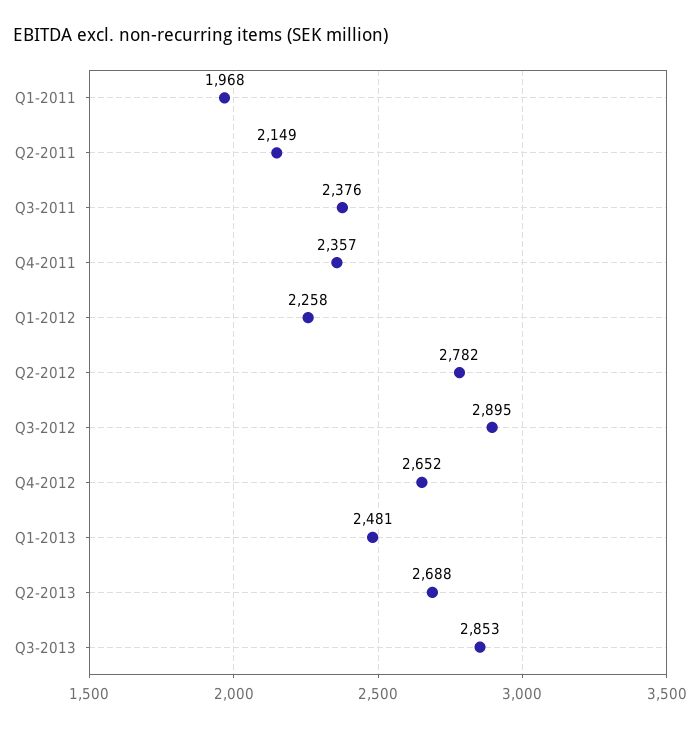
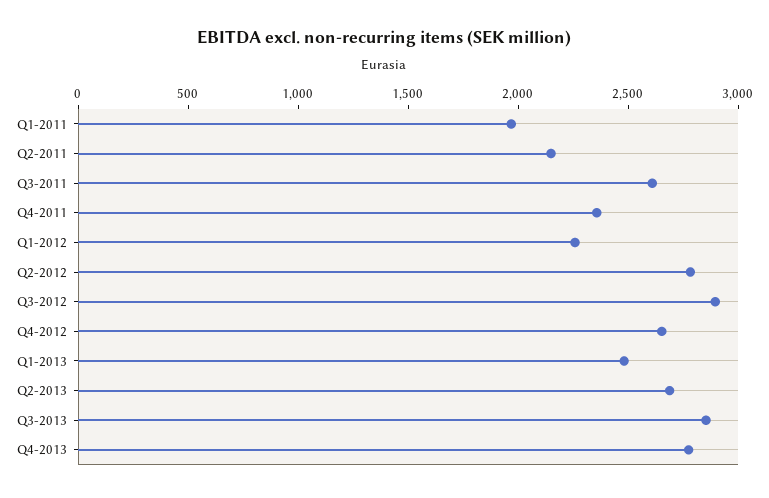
Q3-2011: 2376 -> 2600
Q4-2013: none -> 2800

